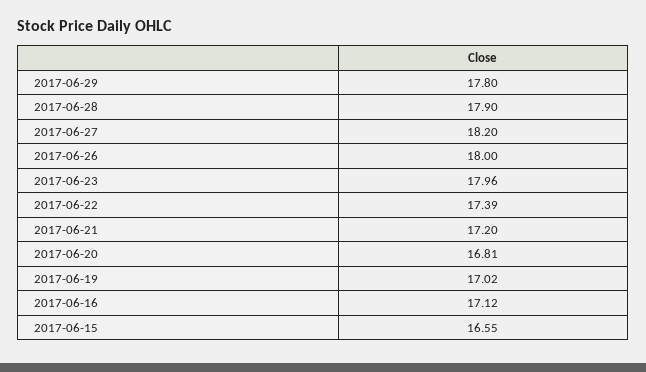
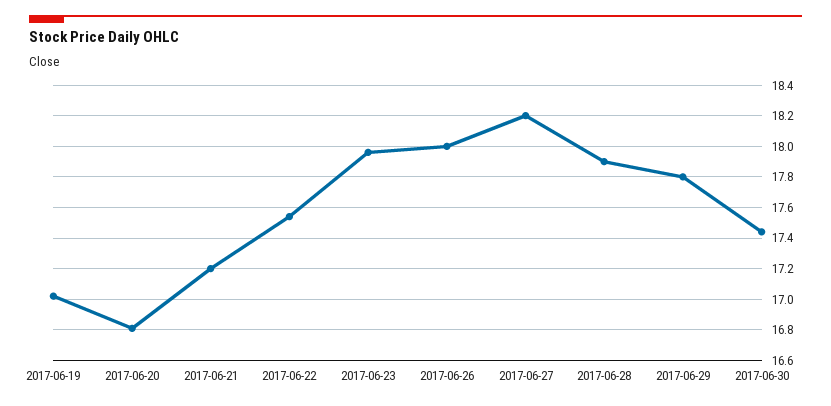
2017-06-22: 17.39 -> 17.55
2017-06-16: 17.12 -> none
2017-06-15: 16.55 -> none
2017-06-30: none -> 17.45

